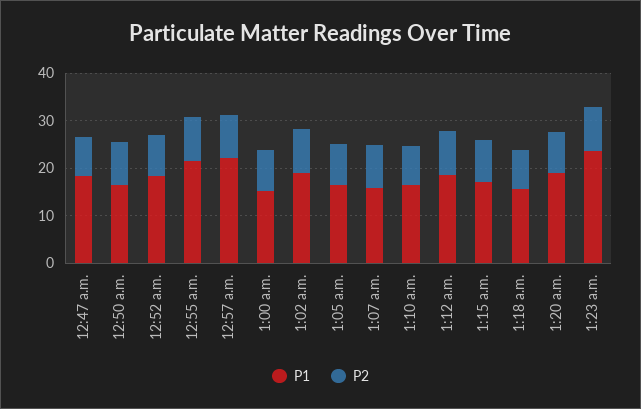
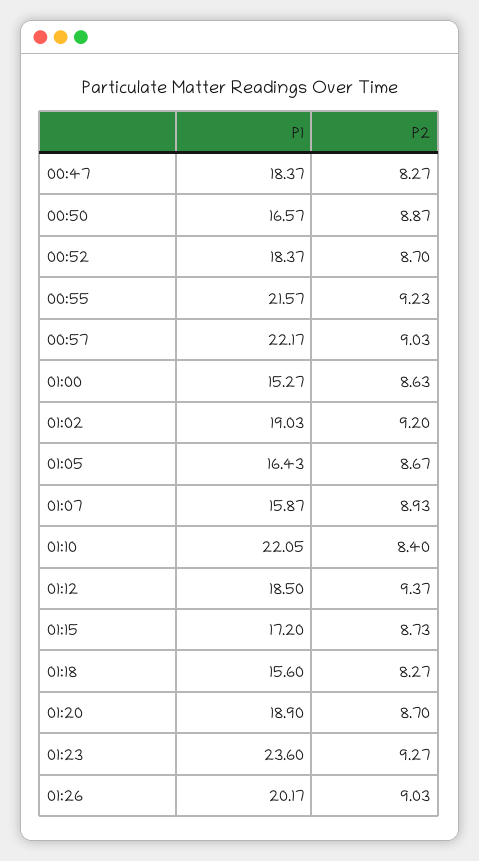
P1, 1:10 a.m.: 16 -> 22.05
P1, 01:26: none -> 20.17
P2, 01:26: none -> 9.03

